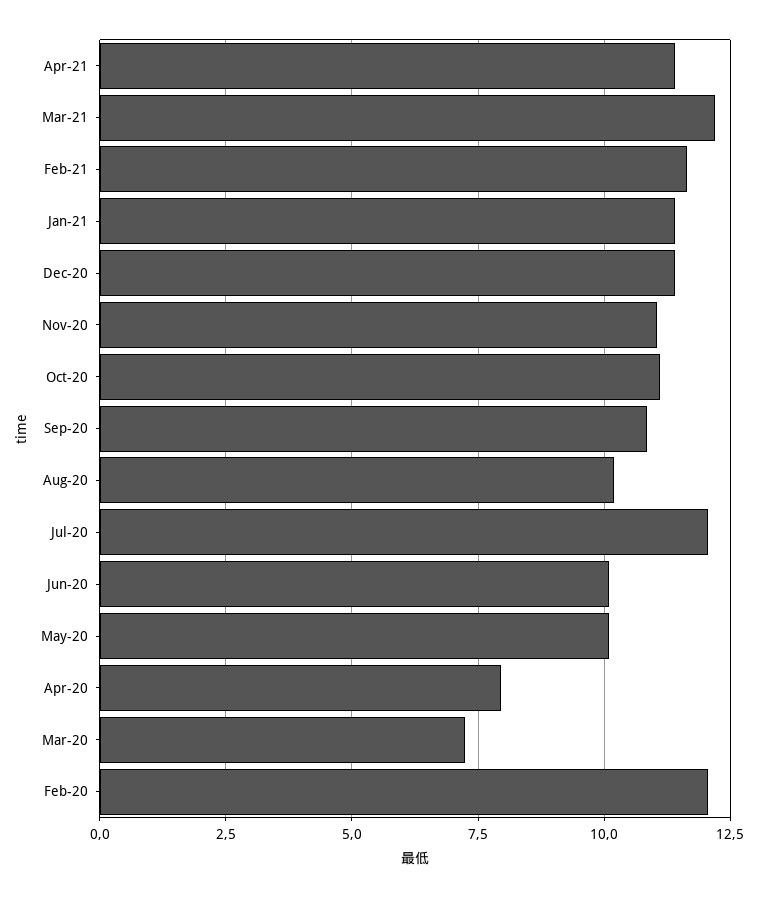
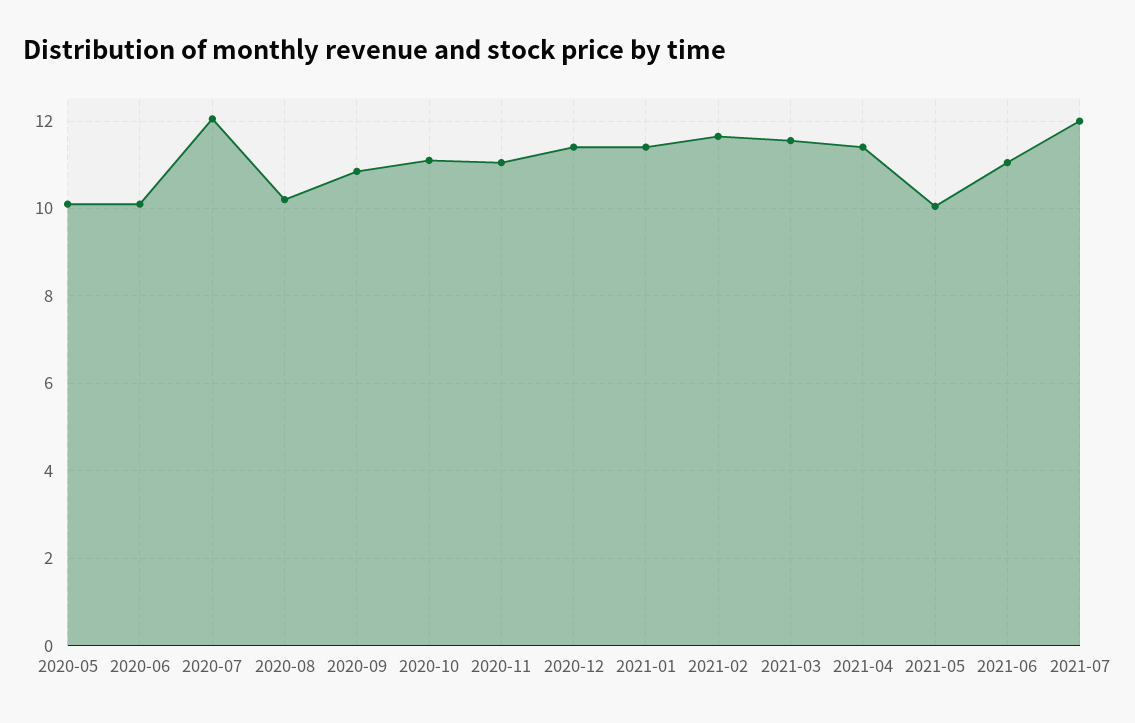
Mar-21: 12.25 -> 11.6
Apr-20: 8 -> none
Mar-20: 7.25 -> none
Feb-20: 12 -> none
2021-05: none -> 10
2021-06: none -> 11
2021-07: none -> 12

